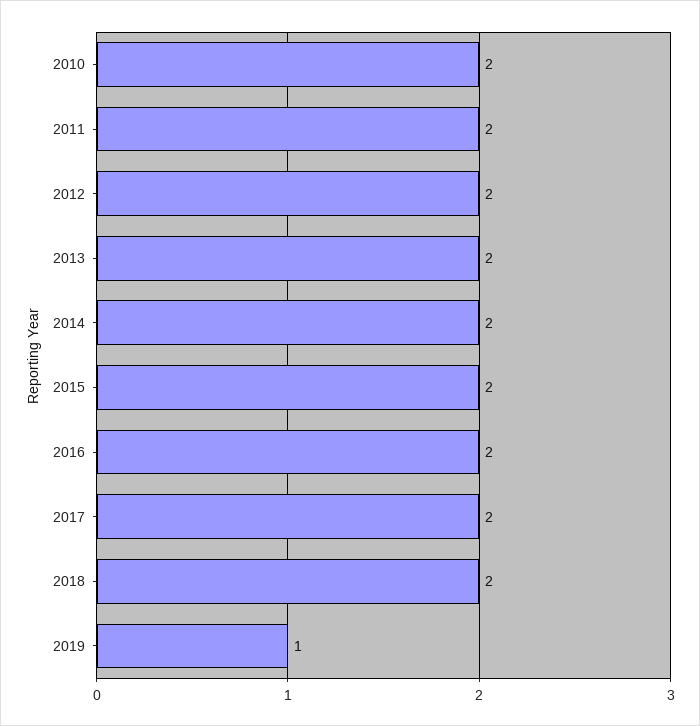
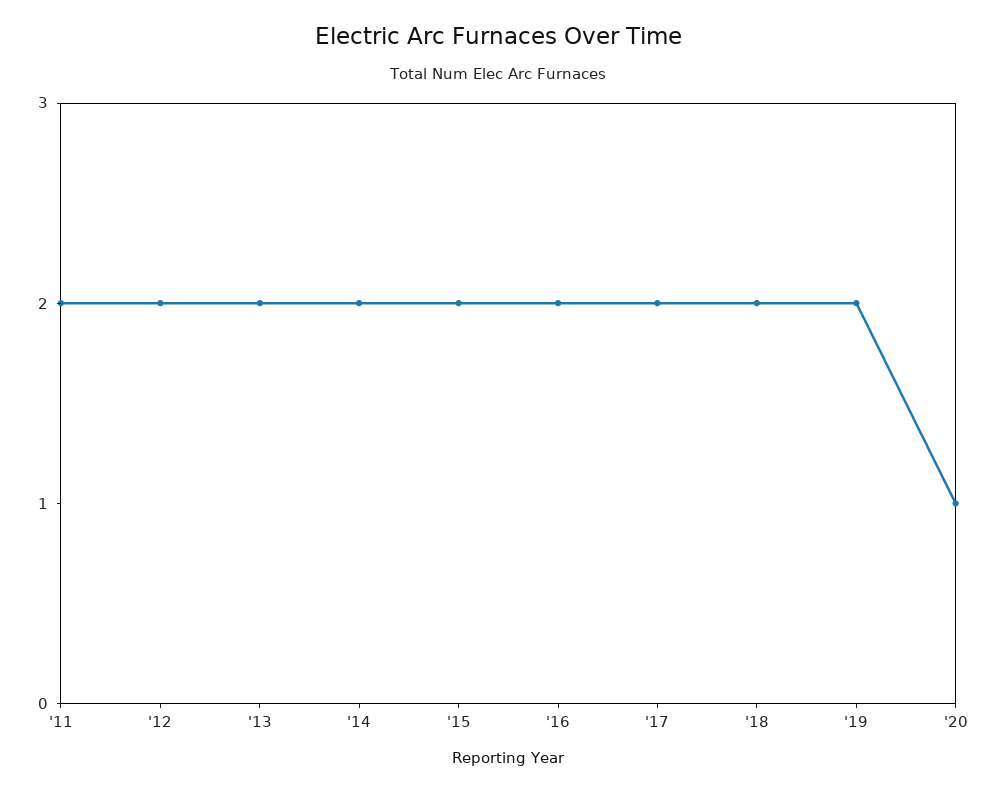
2010: 2 -> none
2019: 1 -> 2
'20: none -> 1

